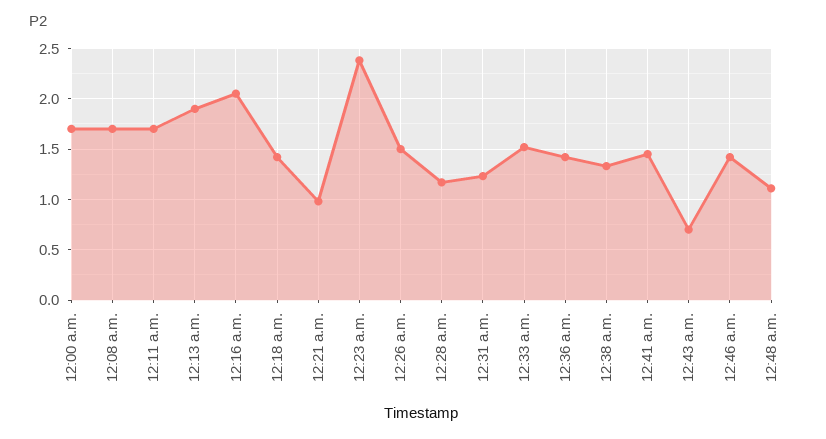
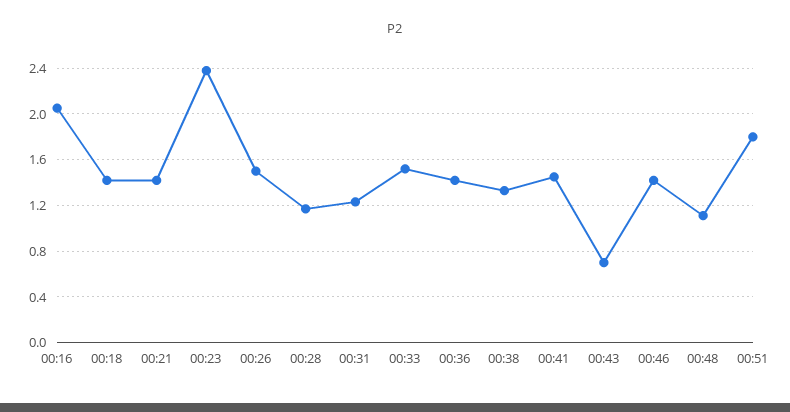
12:00 a.m.: 1.7 -> none
12:08 a.m.: 1.7 -> none
12:11 a.m.: 1.7 -> none
12:13 a.m.: 1.9 -> none
12:21 a.m.: 1 -> 1.4
00:51: none -> 1.8

